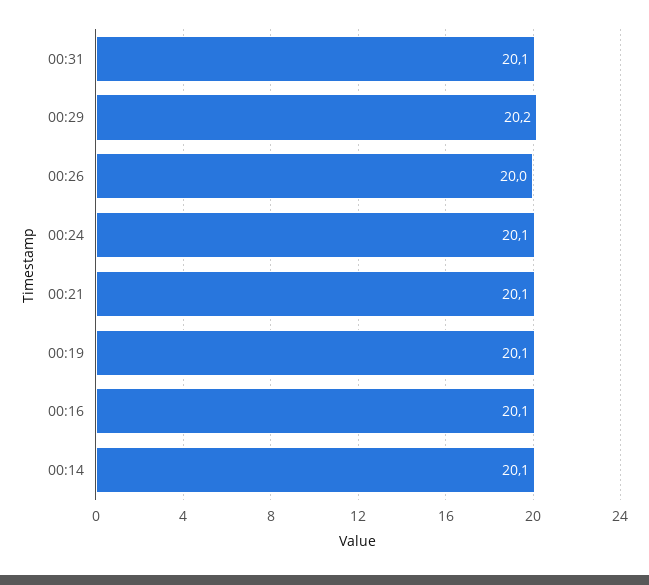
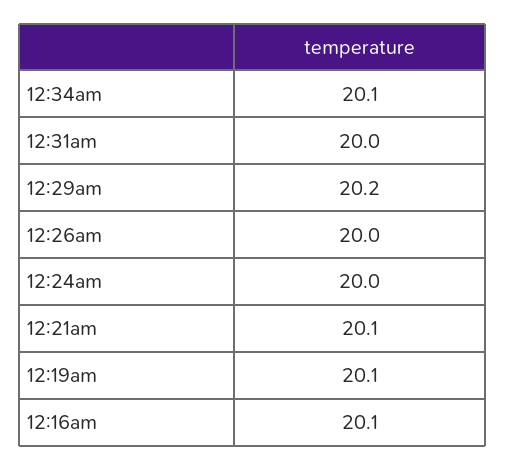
00:31: 20.1 -> 20
00:24: 20.1 -> 20
00:14: 20.1 -> none
12:34am: none -> 20.1

